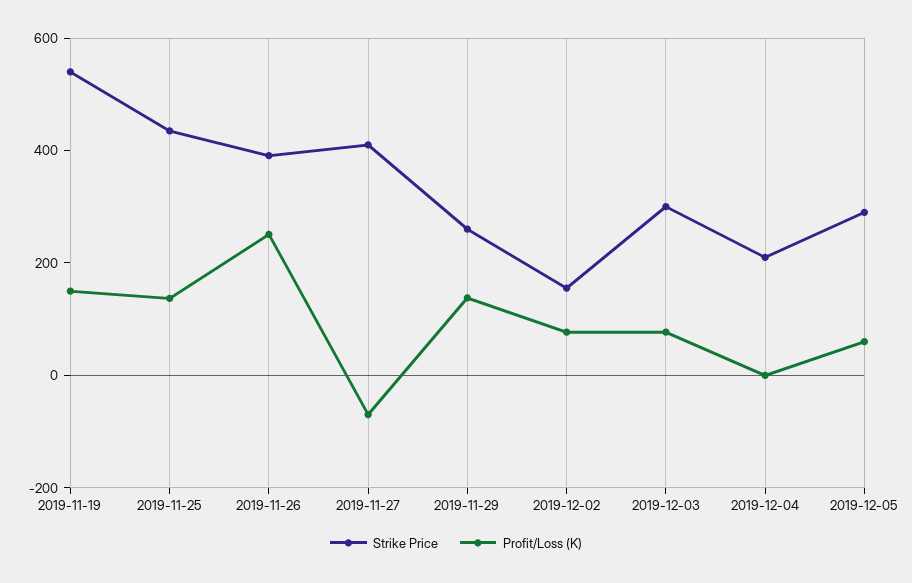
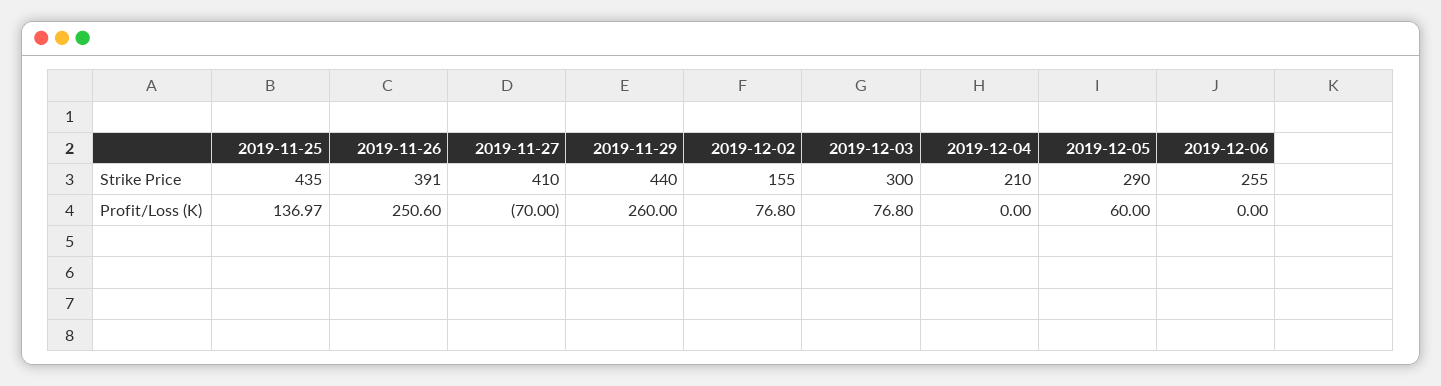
Strike Price, 2019-11-19: 550 -> none
Profit/Loss (K), 2019-11-19: 150 -> none
Strike Price, 2019-11-29: 250 -> 440
Profit/Loss (K), 2019-11-29: 150 -> 260
Strike Price, 2019-12-06: none -> 255
Profit/Loss (K), 2019-12-06: none -> 0

